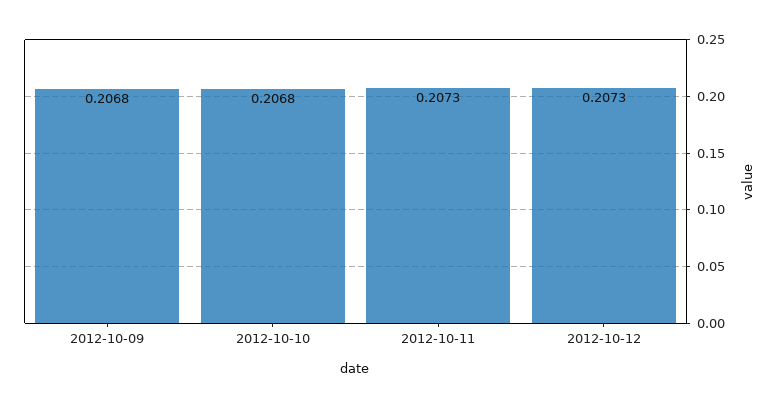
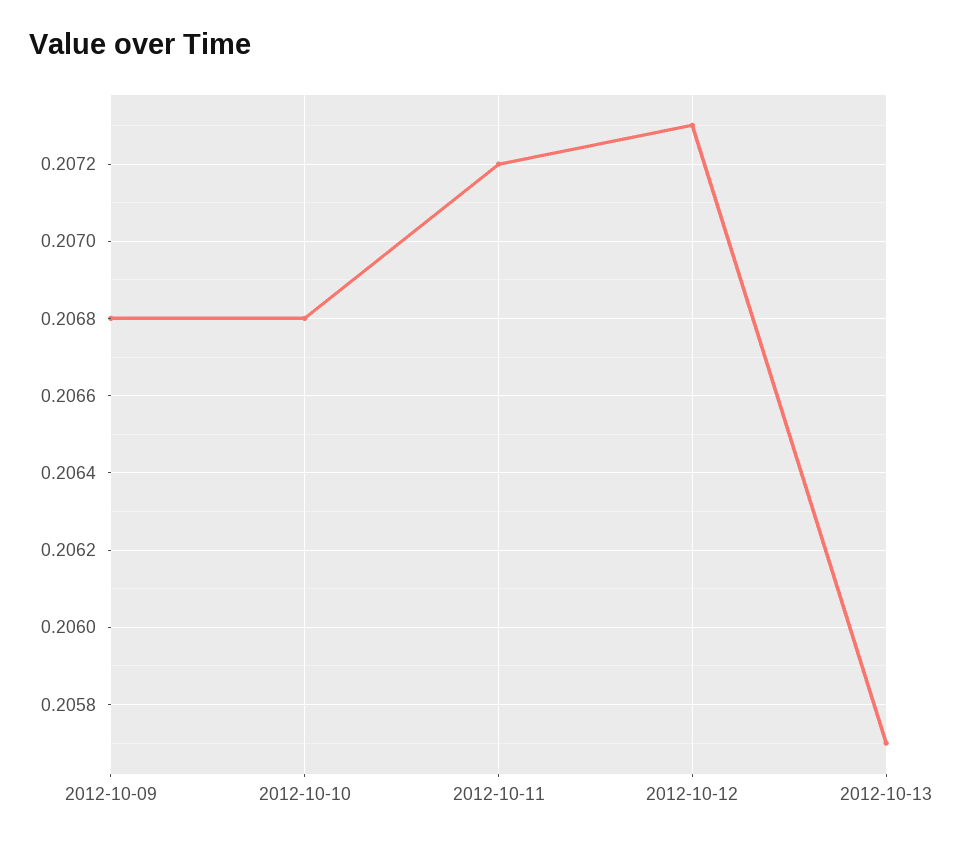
2012-10-11: 0.2073 -> 0.2072
2012-10-13: none -> 0.2057

